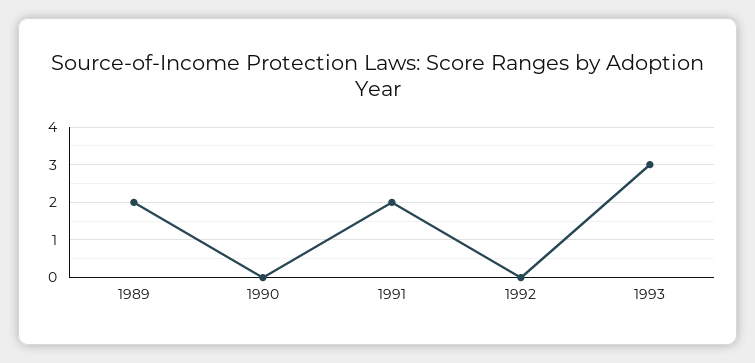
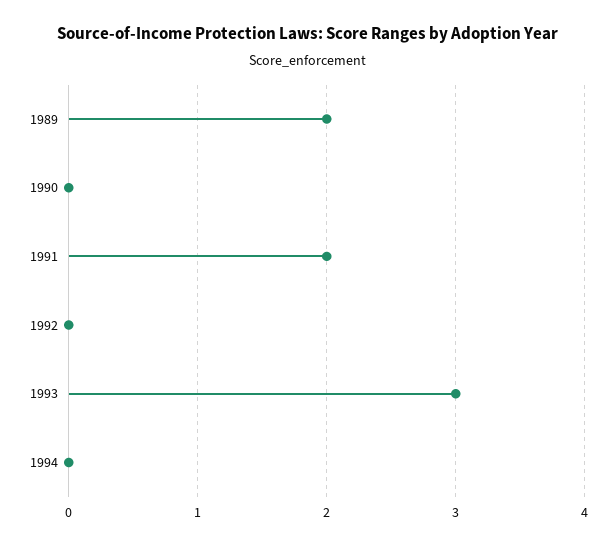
1994: none -> 0

